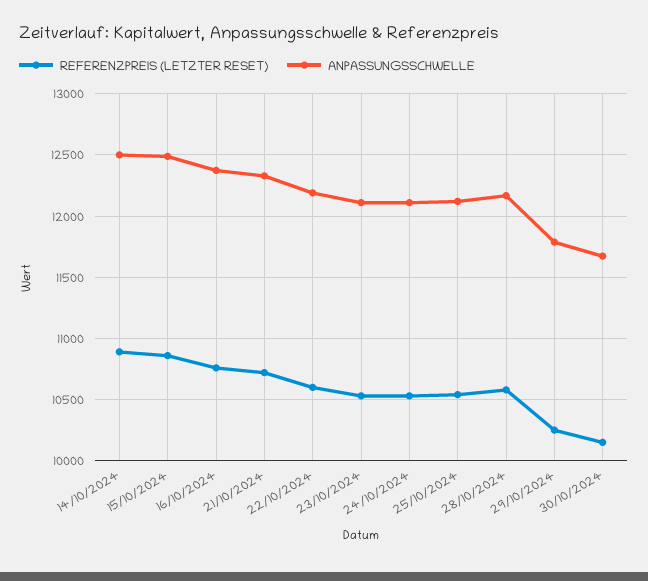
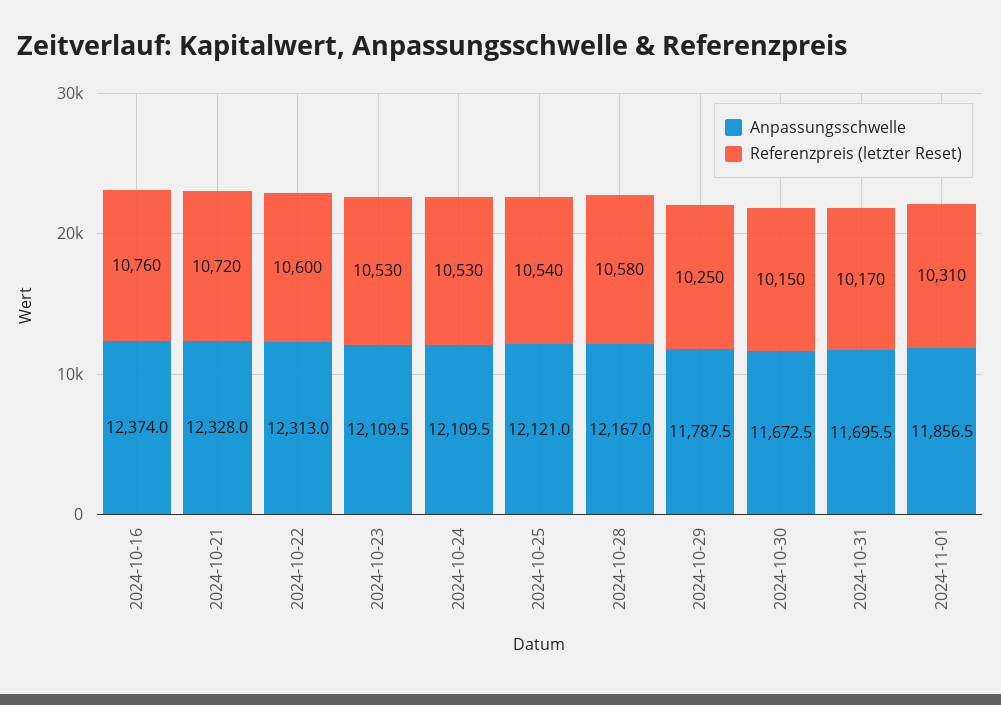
REFERENZPREIS (LETZTER RESET), 14/10/2024: 10900 -> none
ANPASSUNGSSCHWELLE, 14/10/2024: 12500 -> none
REFERENZPREIS (LETZTER RESET), 15/10/2024: 10850 -> none
ANPASSUNGSSCHWELLE, 15/10/2024: 12500 -> none
ANPASSUNGSSCHWELLE, 22/10/2024: 12200 -> 12313
ANPASSUNGSSCHWELLE, 2024-10-31: none -> 11695.5
REFERENZPREIS (LETZTER RESET), 2024-10-31: none -> 10170
ANPASSUNGSSCHWELLE, 2024-11-01: none -> 11856.5
REFERENZPREIS (LETZTER RESET), 2024-11-01: none -> 10310

